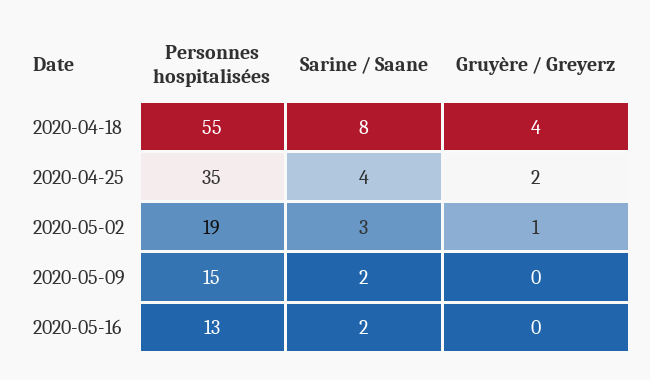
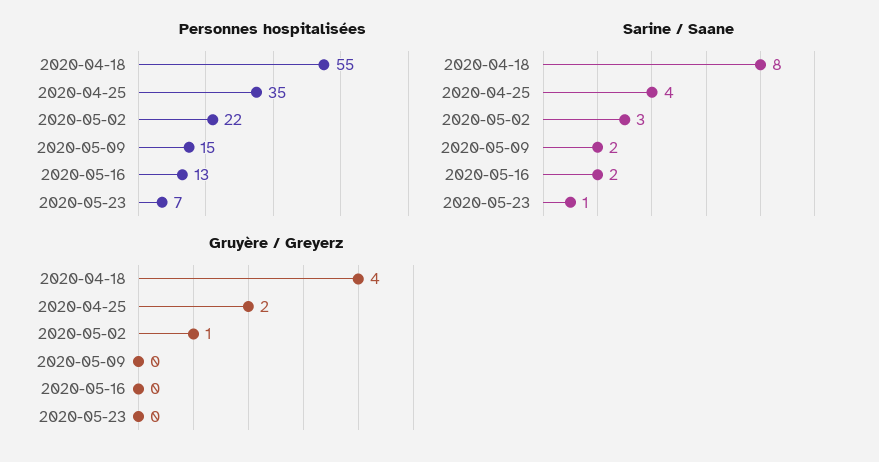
Personnes hospitalisées, 2020-05-02: 19 -> 22
Personnes hospitalisées, 2020-05-23: none -> 7
Sarine / Saane, 2020-05-23: none -> 1
Gruyère / Greyerz, 2020-05-23: none -> 0

